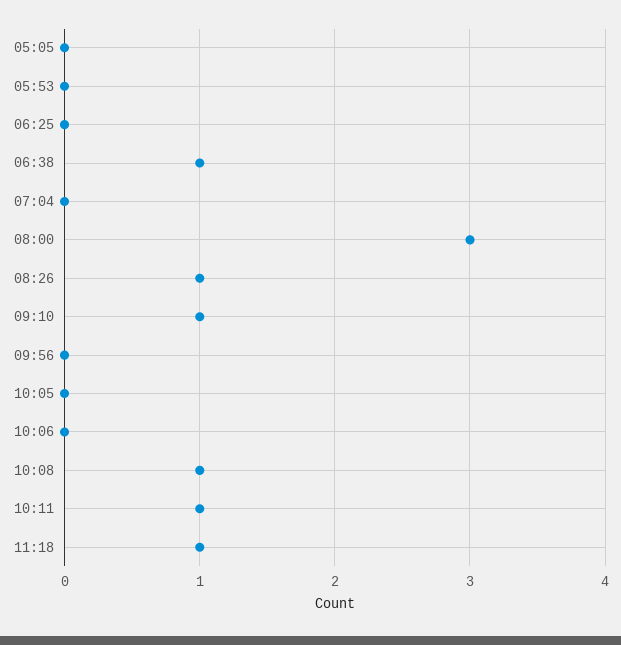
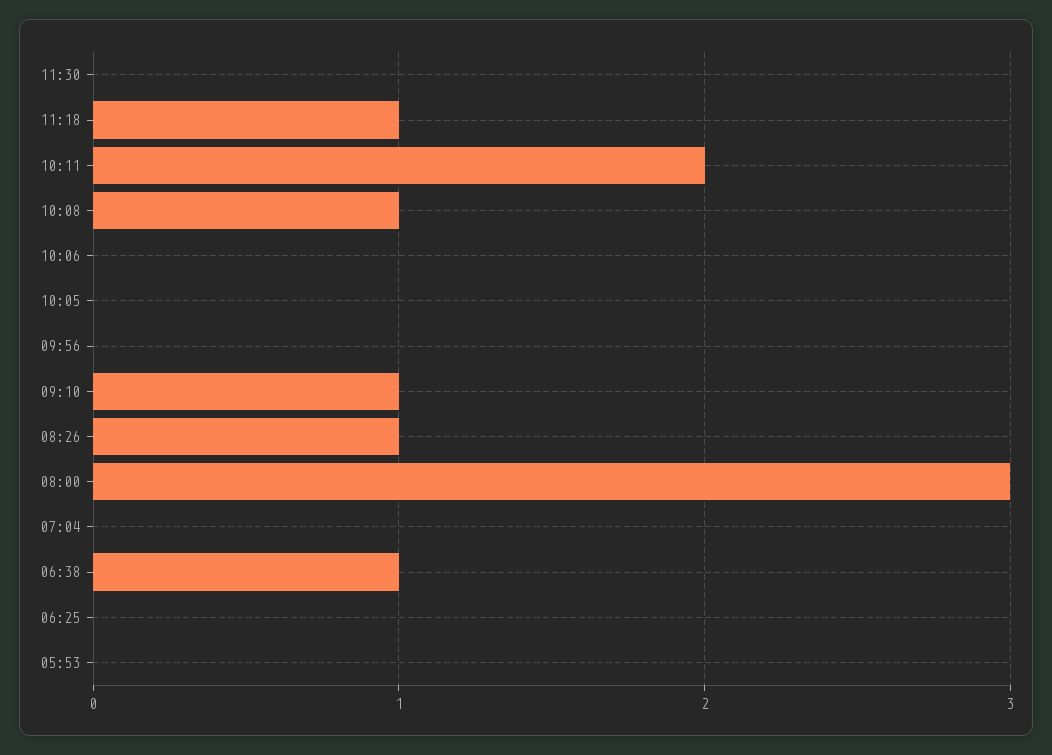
05:05: 0 -> none
10:11: 1 -> 2
11:30: none -> 0

